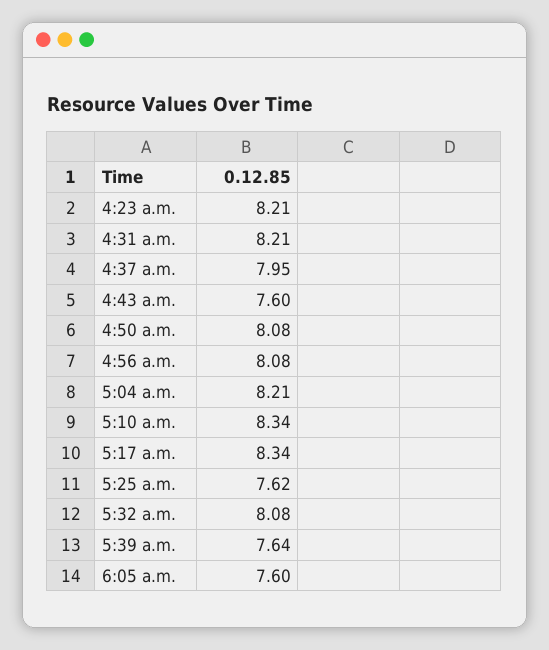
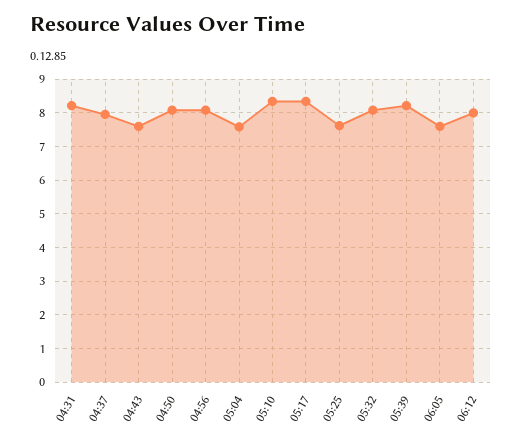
4:23 a.m.: 8.21 -> none
5:04 a.m.: 8.21 -> 7.6
5:39 a.m.: 7.64 -> 8.2
06:12: none -> 8

